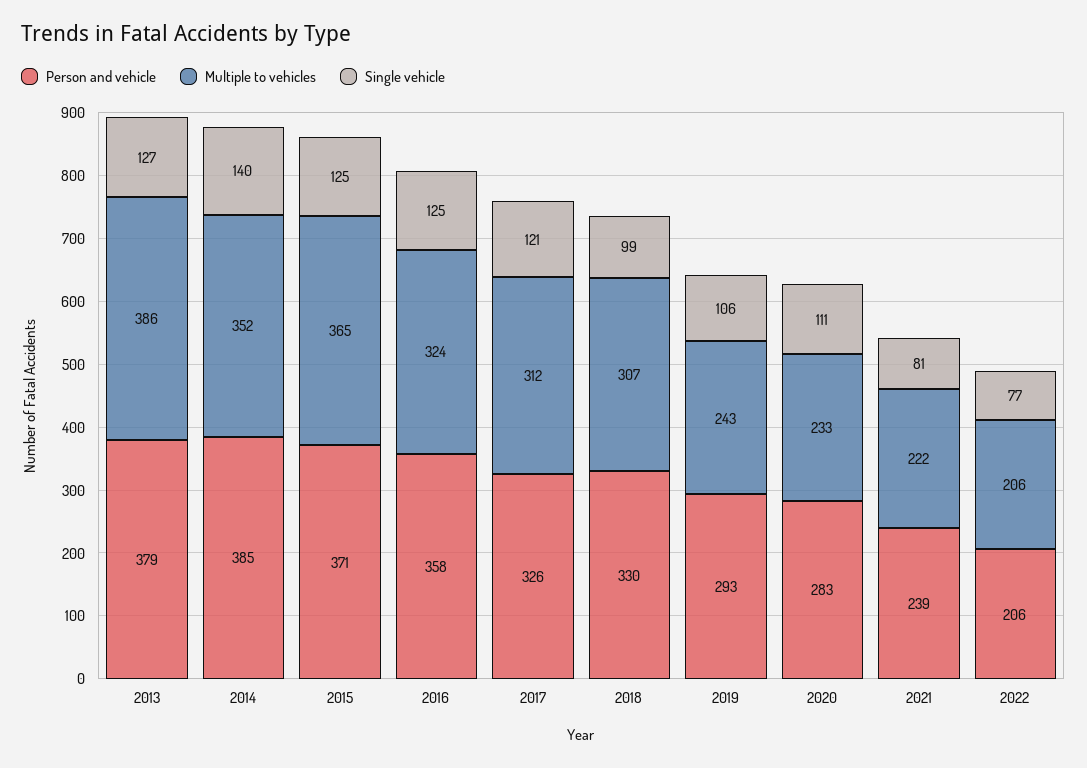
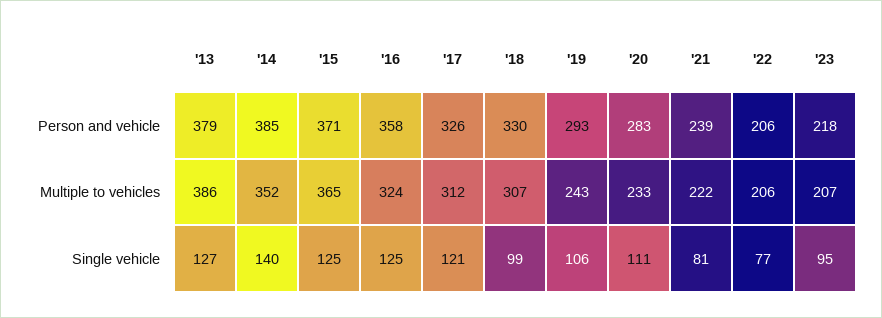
Person and vehicle, '23: none -> 218
Multiple to vehicles, '23: none -> 207
Single vehicle, '23: none -> 95

